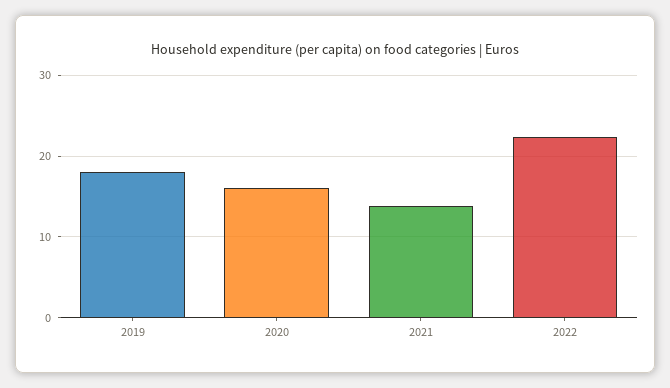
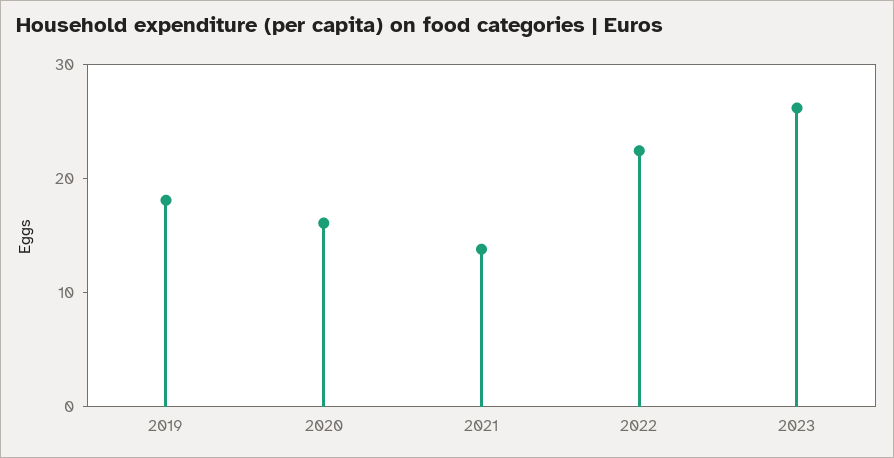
2023: none -> 26

